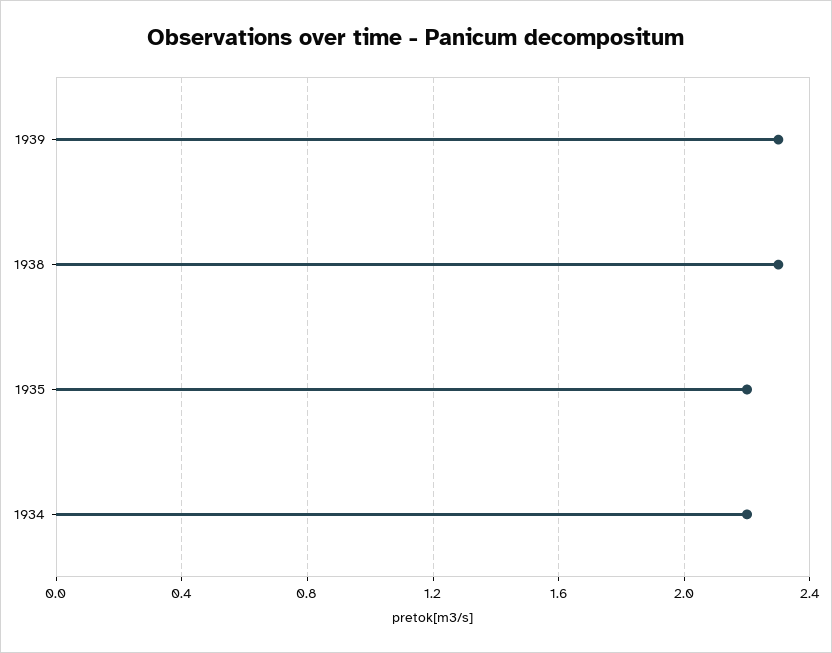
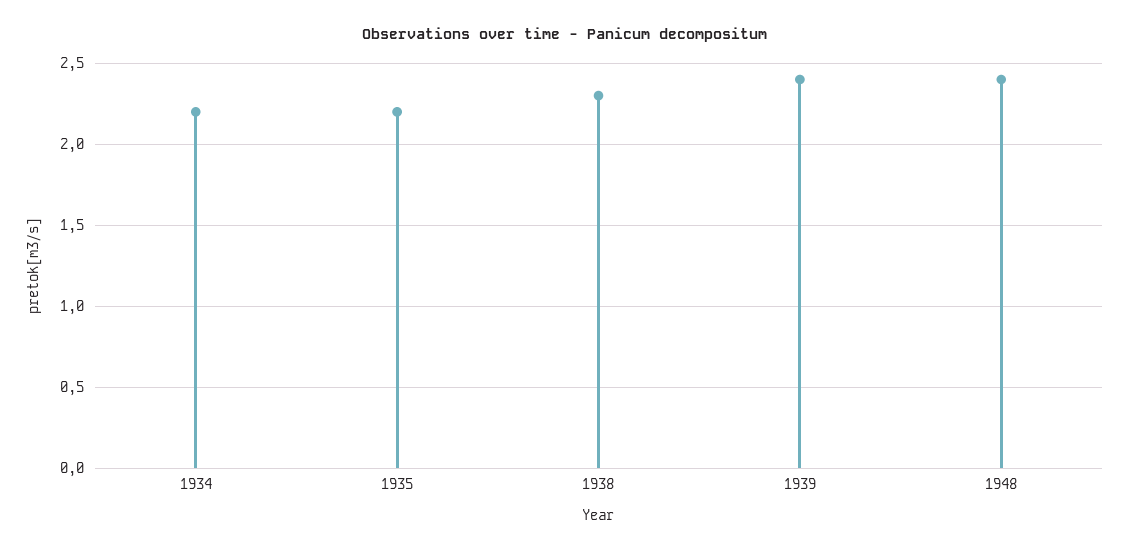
1939: 2.3 -> 2.4
1948: none -> 2.4

